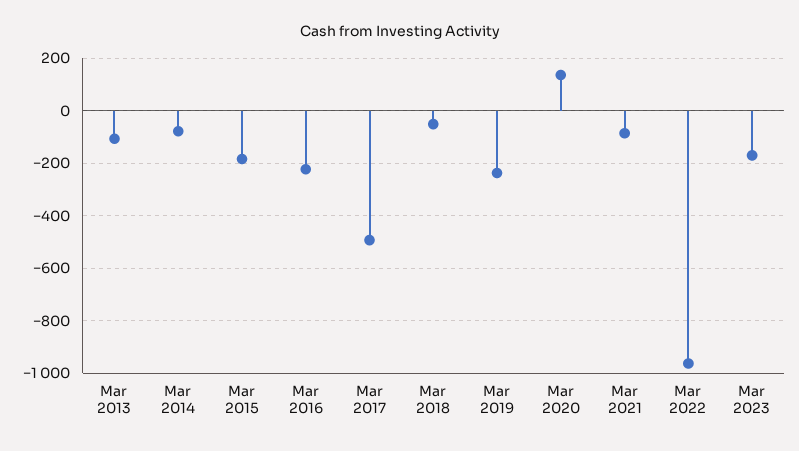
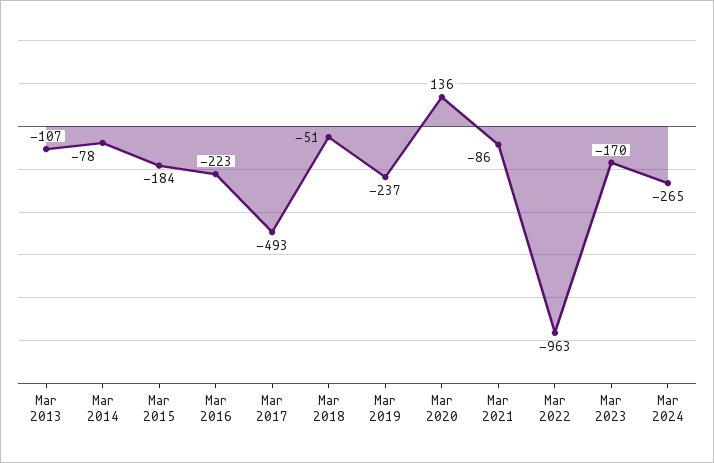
Mar 2024: none -> -265

